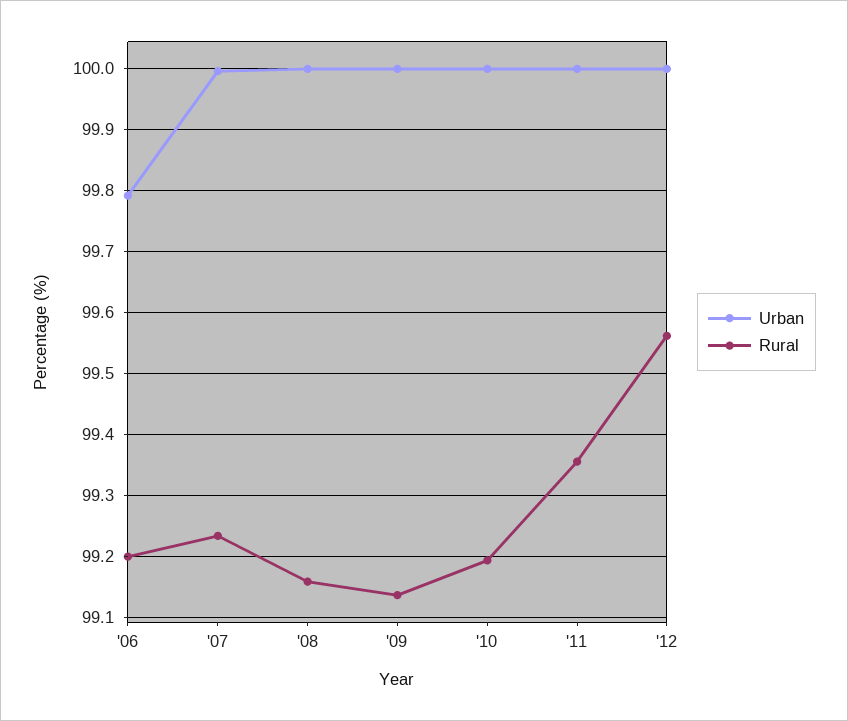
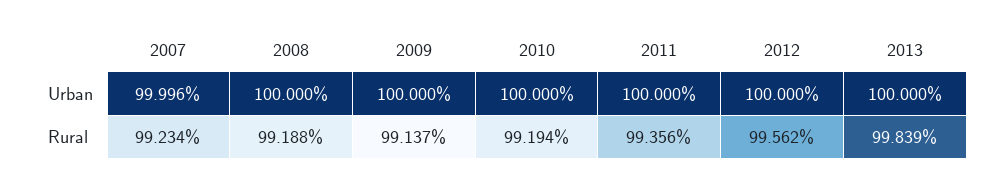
Urban, '06: 99.79 -> none
Rural, '06: 99.2 -> none
Rural, '08: 99.16 -> 99.188
Urban, 2013: none -> 100
Rural, 2013: none -> 99.839

